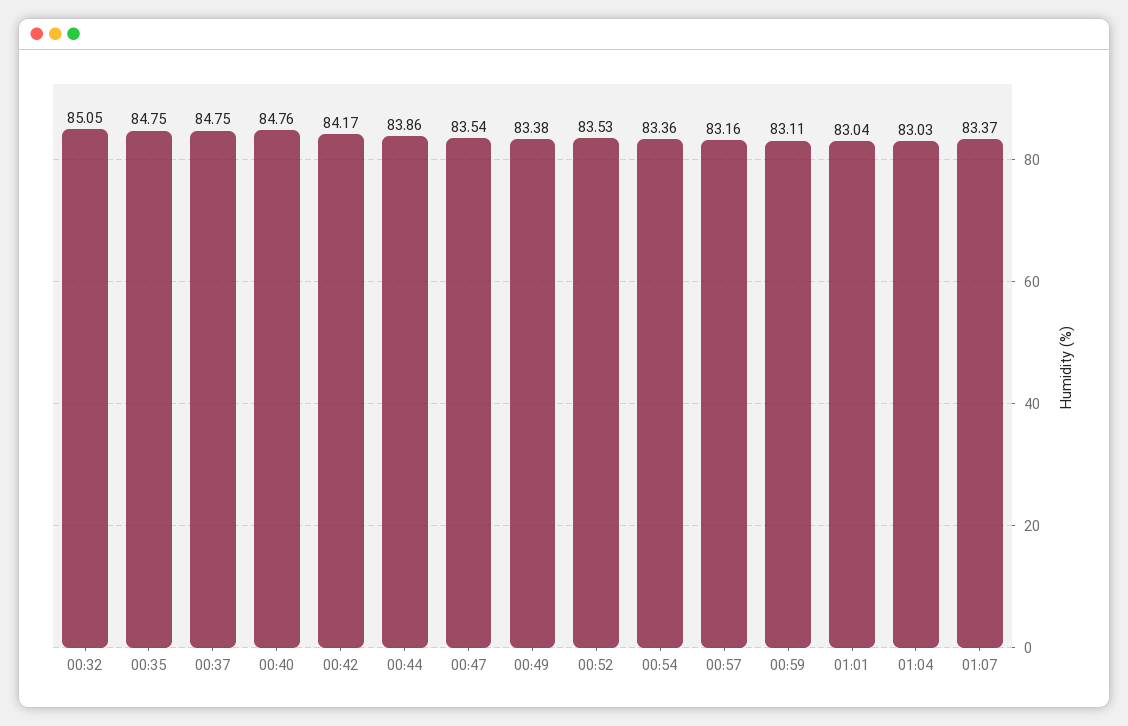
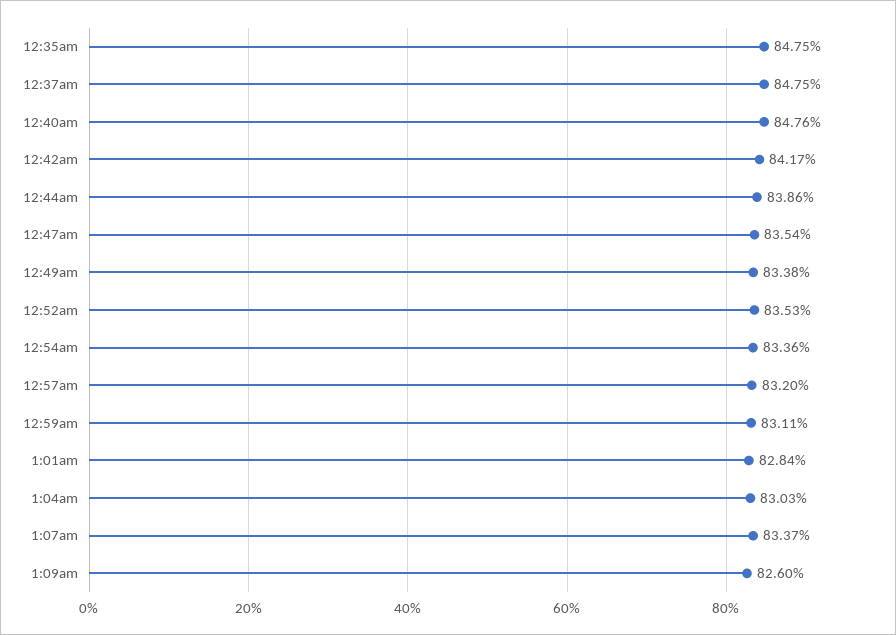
00:32: 85.05 -> none
00:57: 83.16 -> 83.2
01:01: 83.04 -> 82.84
1:09am: none -> 82.6

